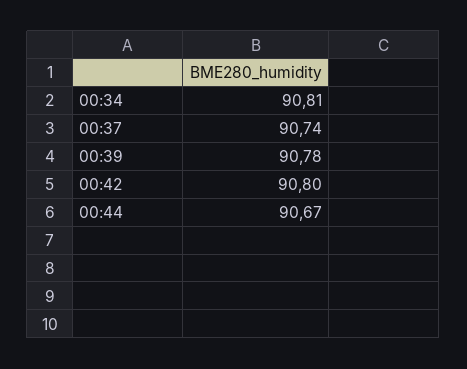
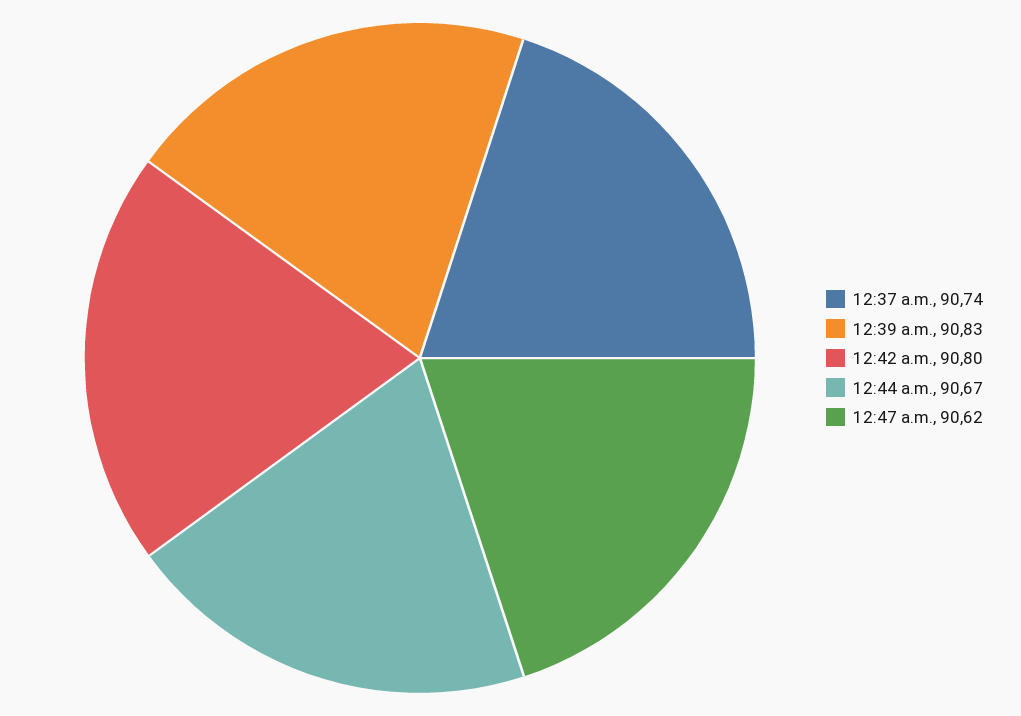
00:34: 90.81 -> none
00:39: 90.78 -> 90.83
12:47 a.m.: none -> 90.62

